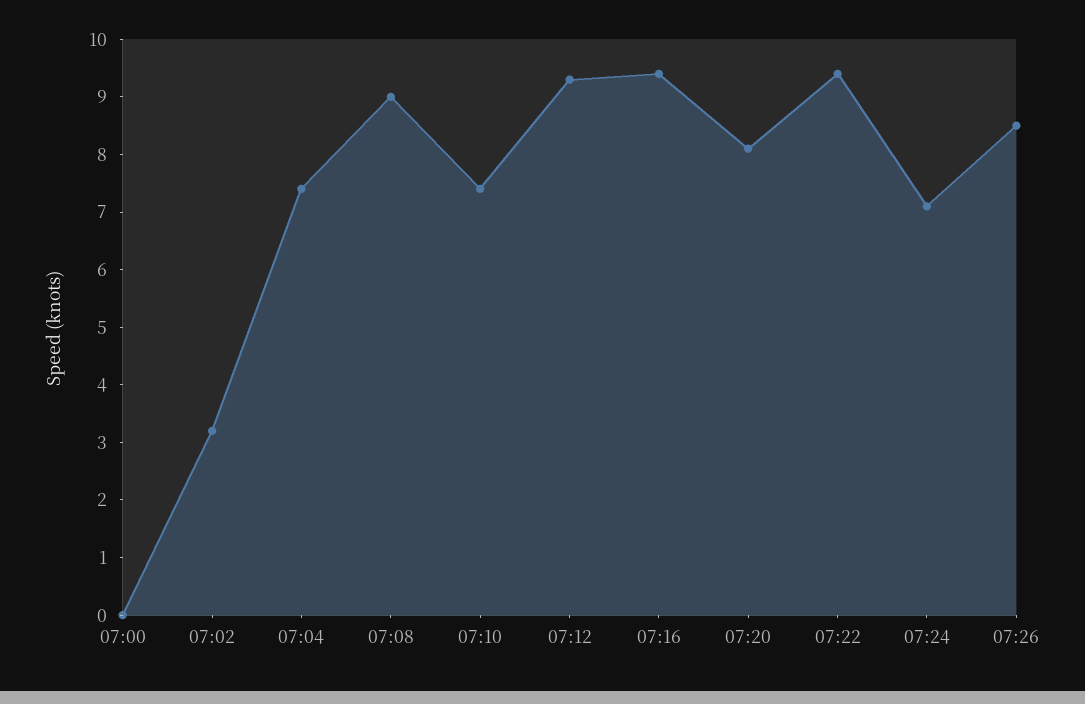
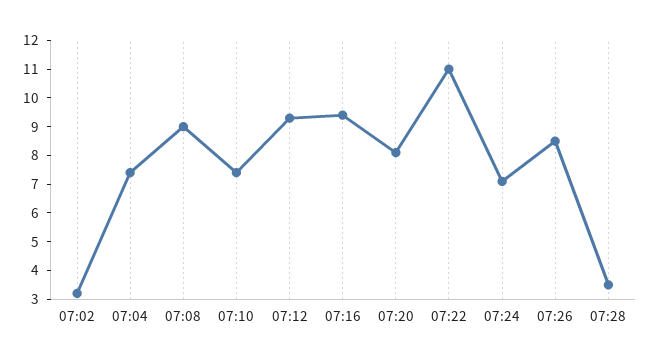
07:00: 0 -> none
07:22: 9.5 -> 11
07:28: none -> 3.5

